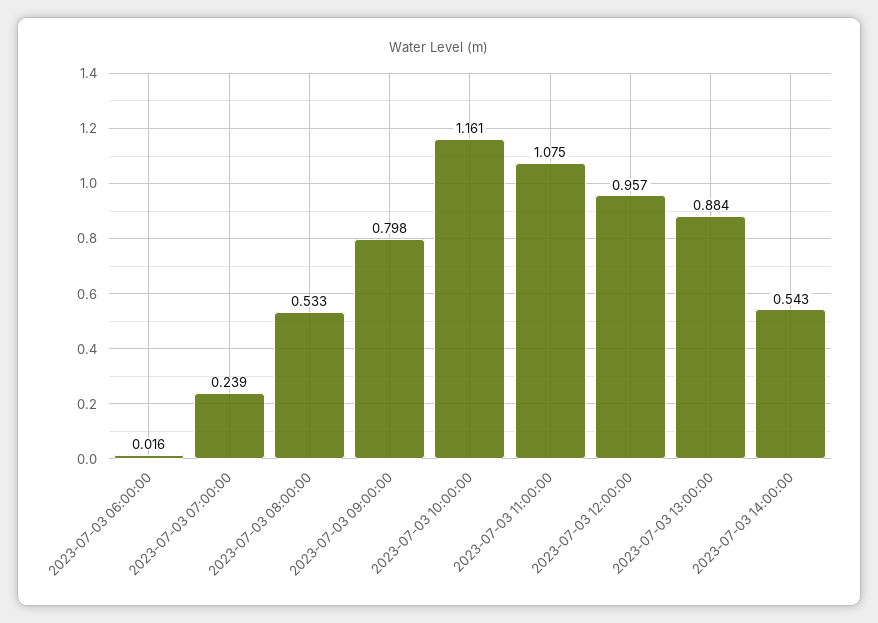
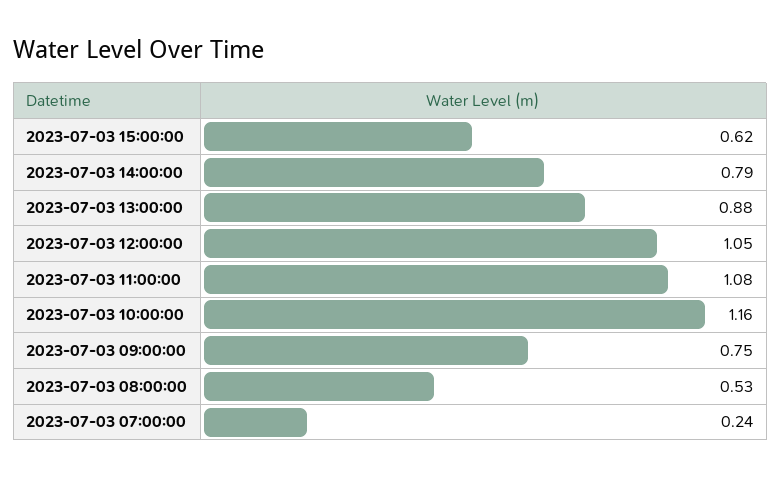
2023-07-03 06:00:00: 0.016 -> none
2023-07-03 09:00:00: 0.798 -> 0.75
2023-07-03 12:00:00: 0.957 -> 1.05
2023-07-03 14:00:00: 0.543 -> 0.79
2023-07-03 15:00:00: none -> 0.62

